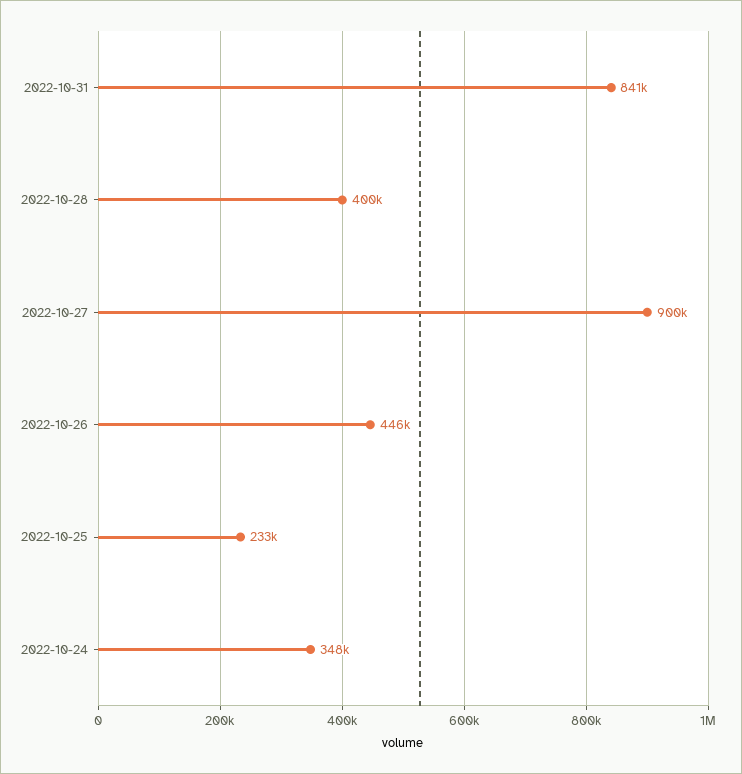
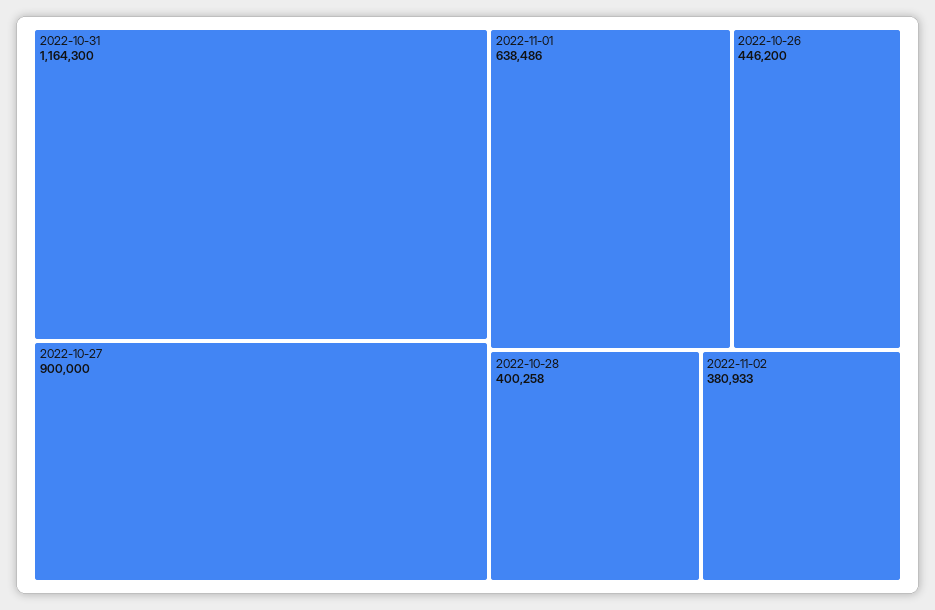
2022-10-31: 841000 -> 1164300
2022-10-25: 233000 -> none
2022-10-24: 348000 -> none
2022-11-01: none -> 638486
2022-11-02: none -> 380933

